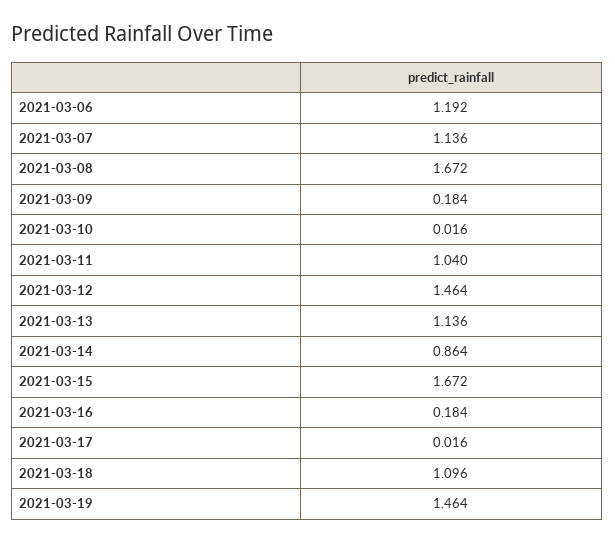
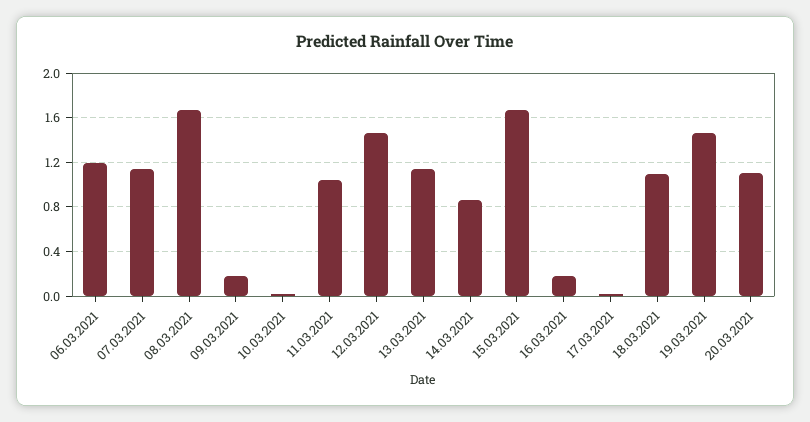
20.03.2021: none -> 1.1

